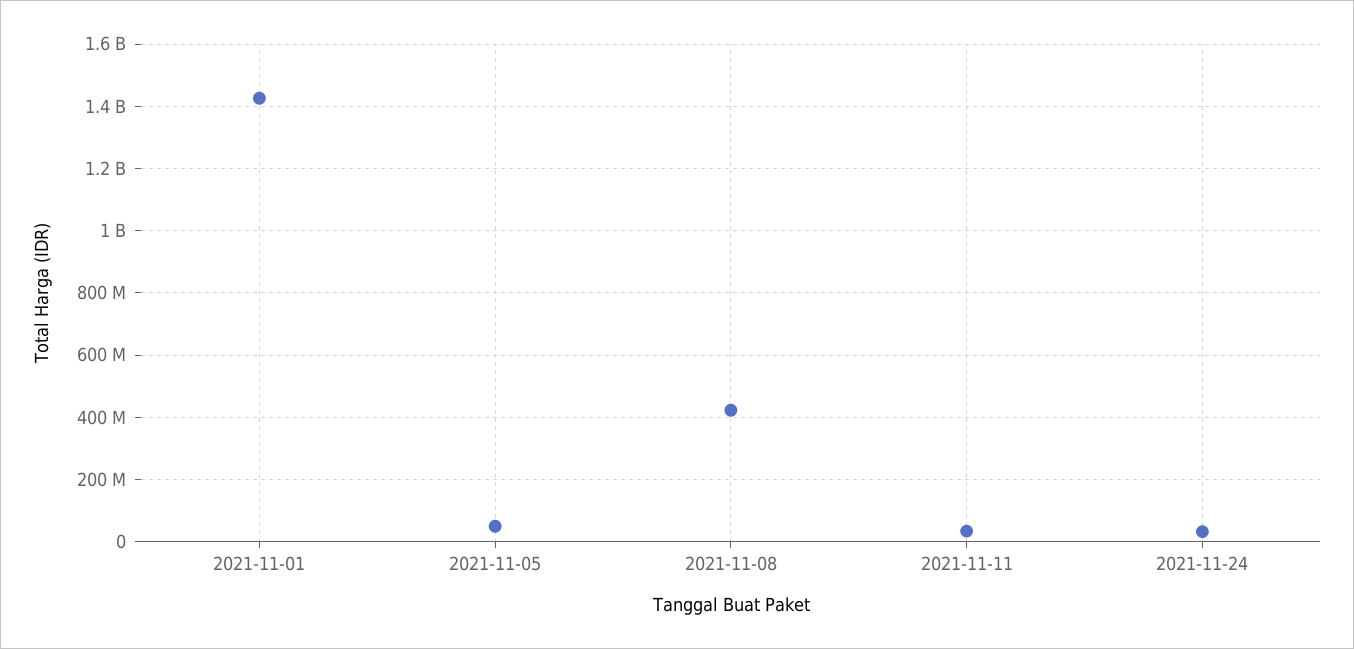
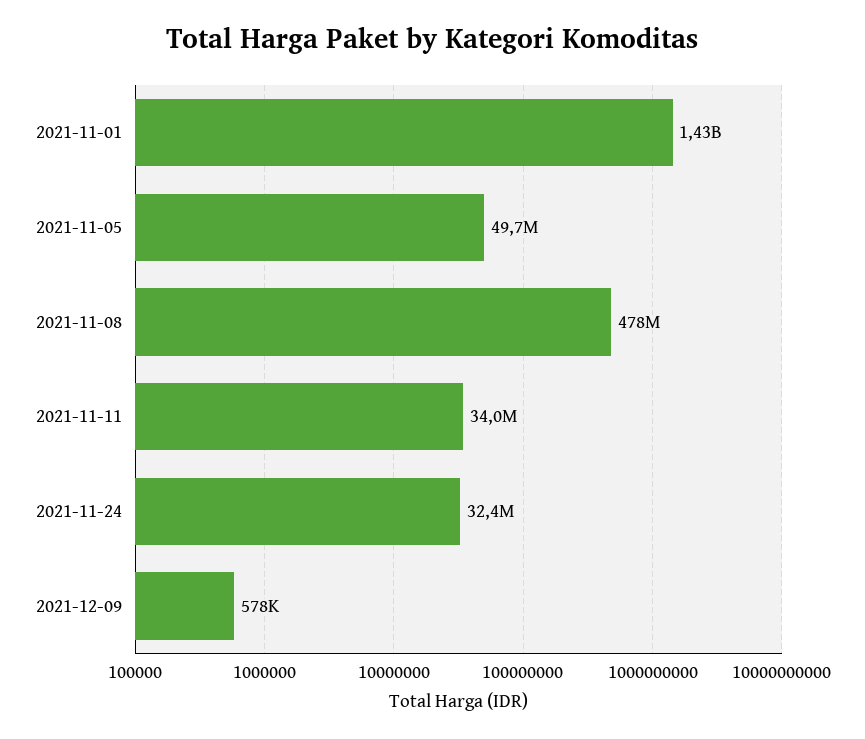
2021-11-08: 420000000 -> 478000000
2021-12-09: none -> 578000

